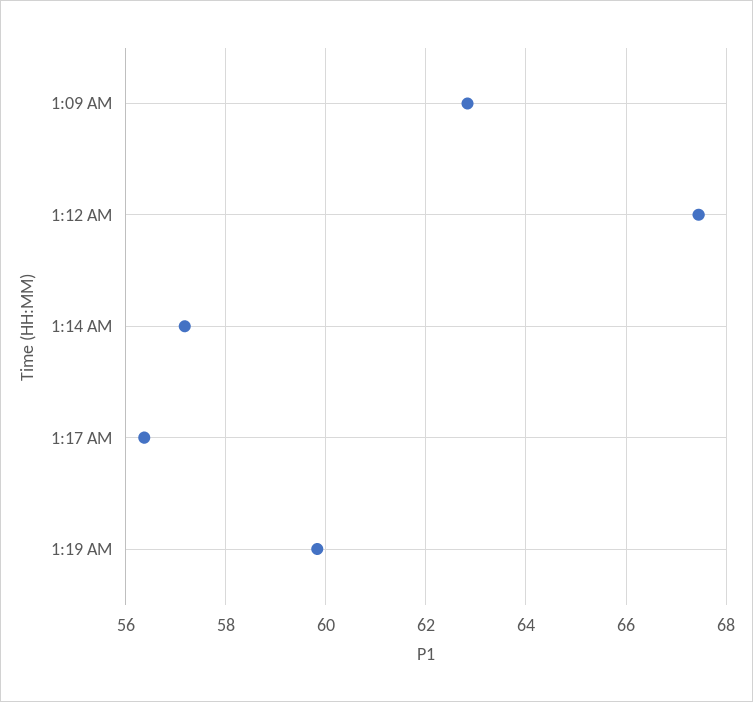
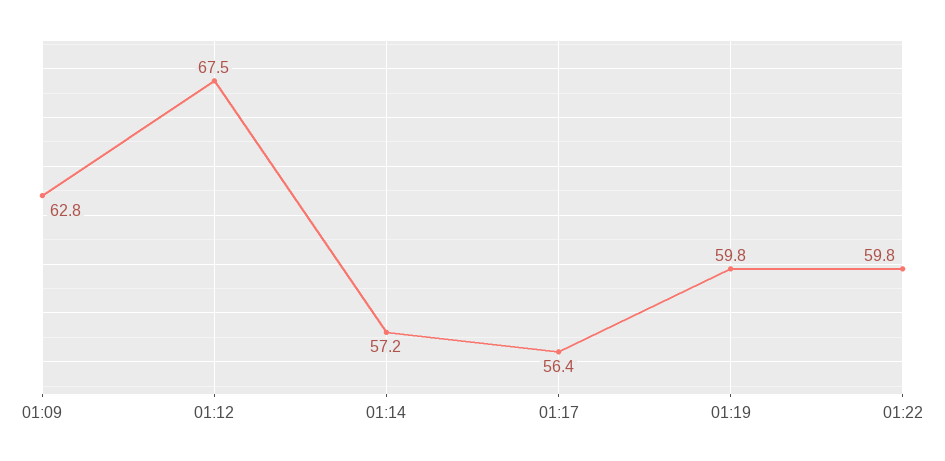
01:22: none -> 59.8

